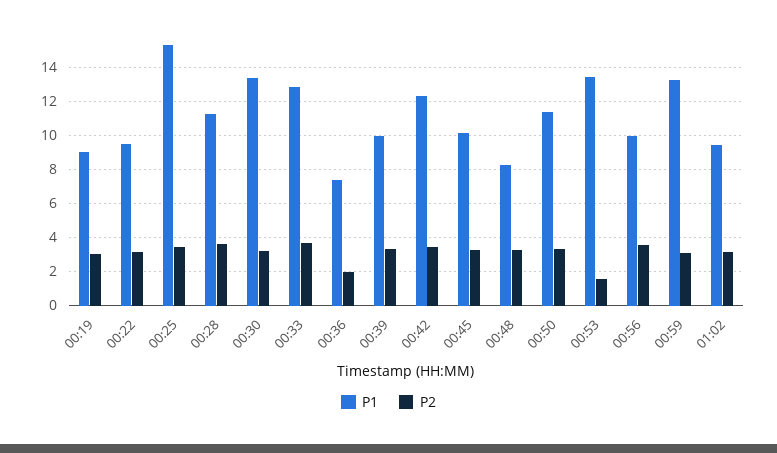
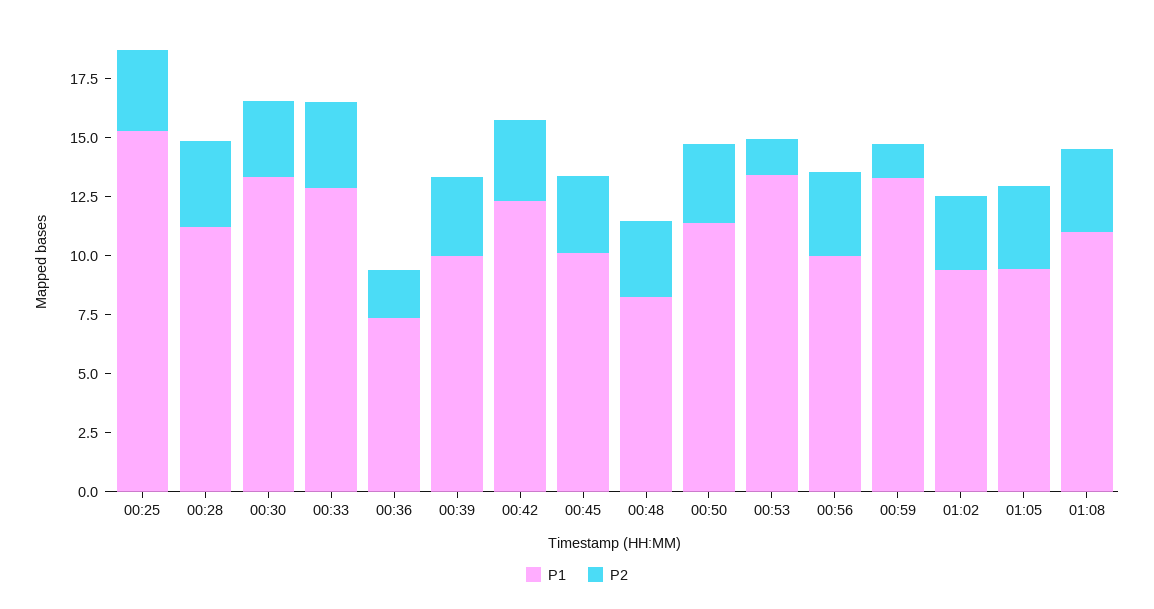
P1, 00:19: 9 -> none
P2, 00:19: 3 -> none
P1, 00:22: 9.5 -> none
P2, 00:22: 3 -> none
P2, 00:59: 3 -> 1.5
P1, 01:05: none -> 9.5
P2, 01:05: none -> 3.5
P1, 01:08: none -> 11
P2, 01:08: none -> 3.5

